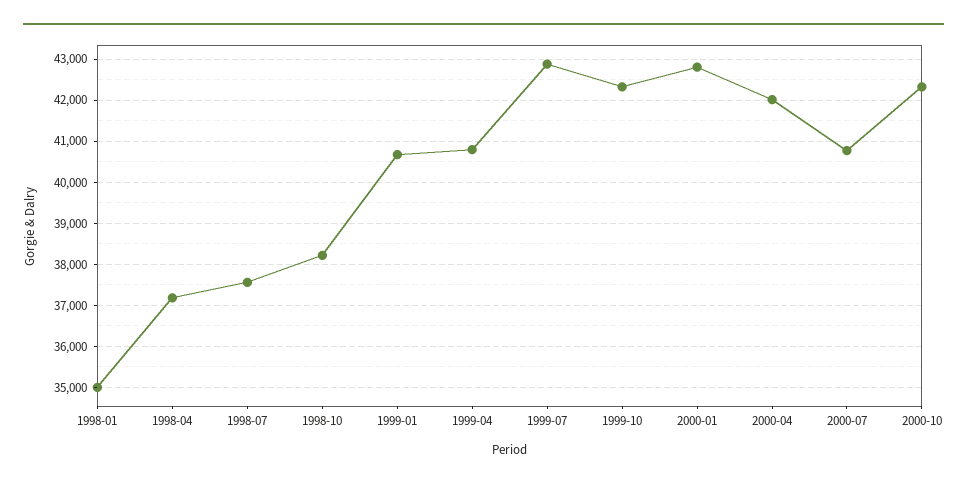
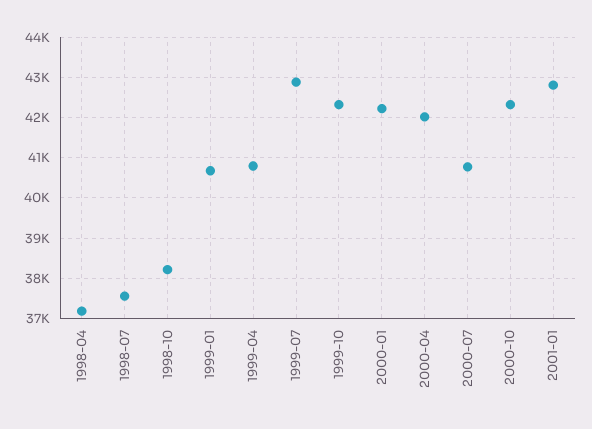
1998-01: 35000 -> none
2000-01: 42800 -> 42200
2001-01: none -> 42800

